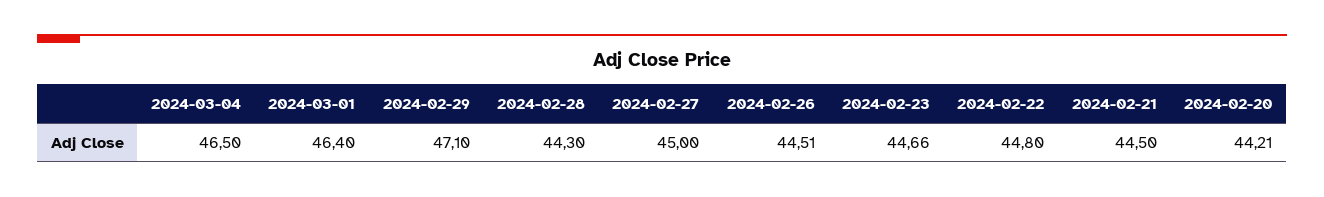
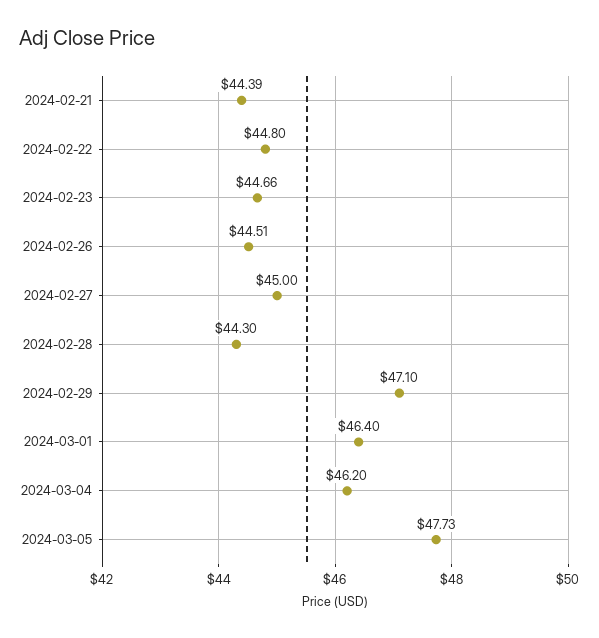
2024-03-04: 46.5 -> 46.2
2024-02-21: 44.5 -> 44.39
2024-02-20: 44.21 -> none
2024-03-05: none -> 47.73

